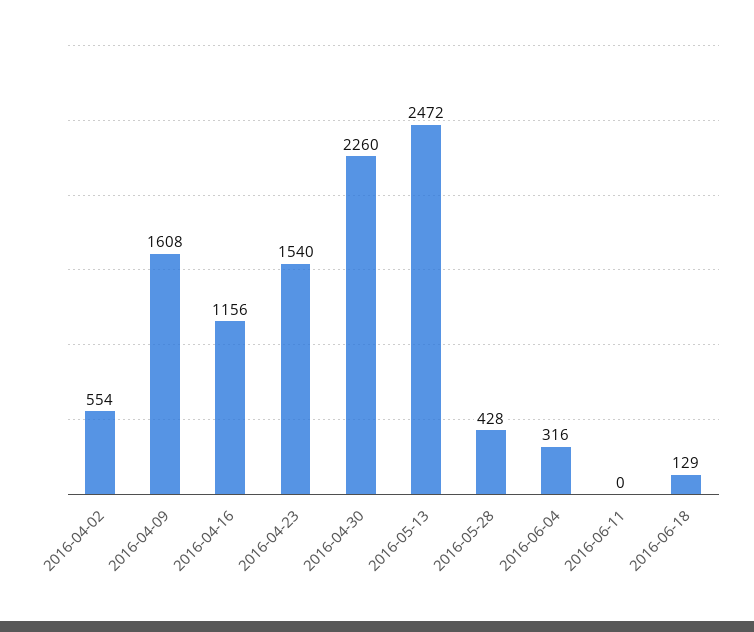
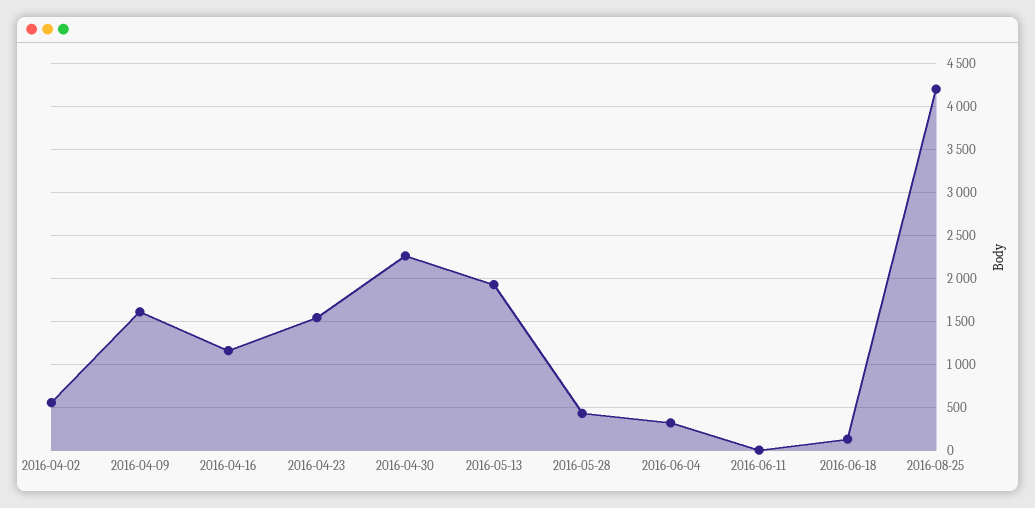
2016-05-13: 2472 -> 1900
2016-08-25: none -> 4200

